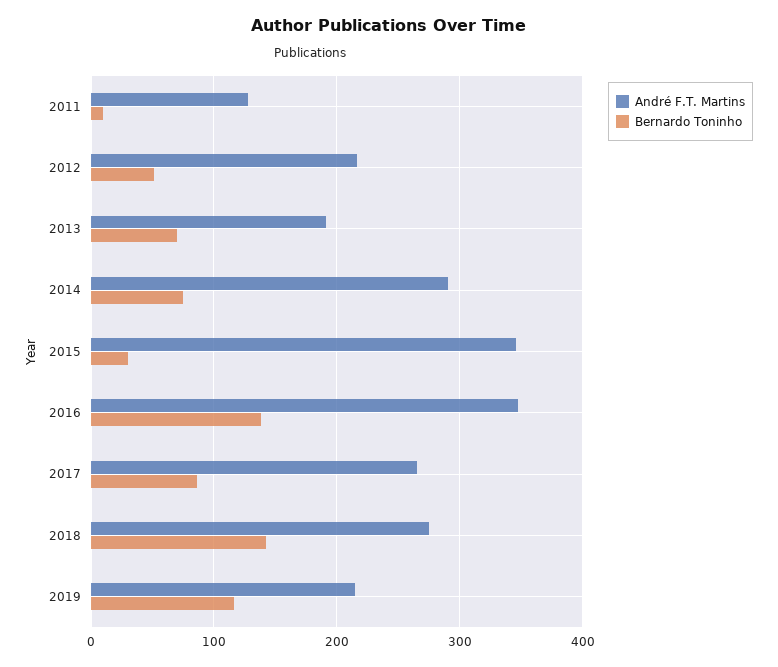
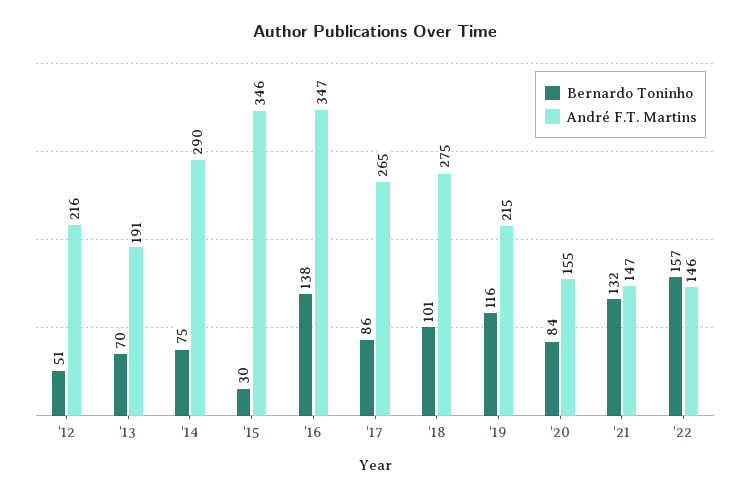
André F.T. Martins, 2011: 130 -> none
Bernardo Toninho, 2011: 10 -> none
Bernardo Toninho, 2018: 140 -> 101
Bernardo Toninho, '20: none -> 84
André F.T. Martins, '20: none -> 155
Bernardo Toninho, '21: none -> 132
André F.T. Martins, '21: none -> 147
Bernardo Toninho, '22: none -> 157
André F.T. Martins, '22: none -> 146

